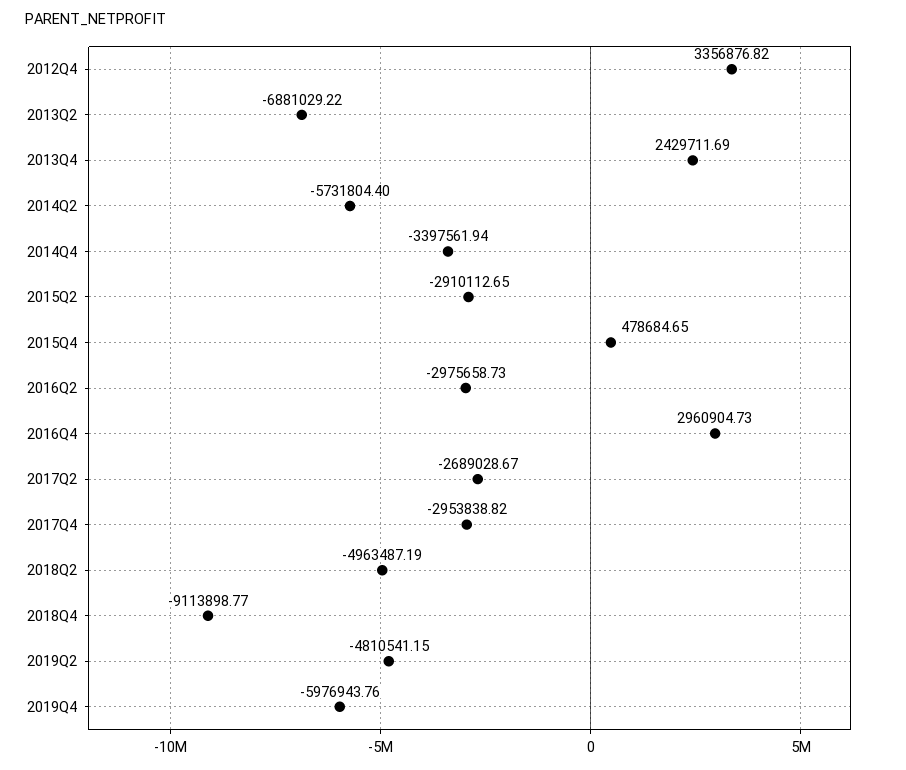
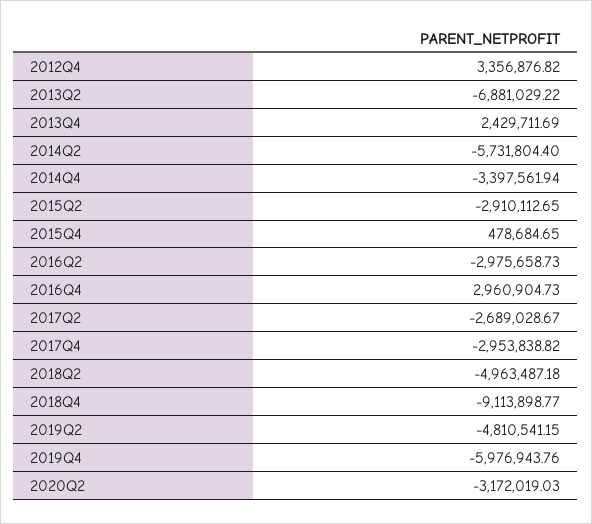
2018Q2: -4963487.19 -> -4963487.18
2020Q2: none -> -3172019.03

